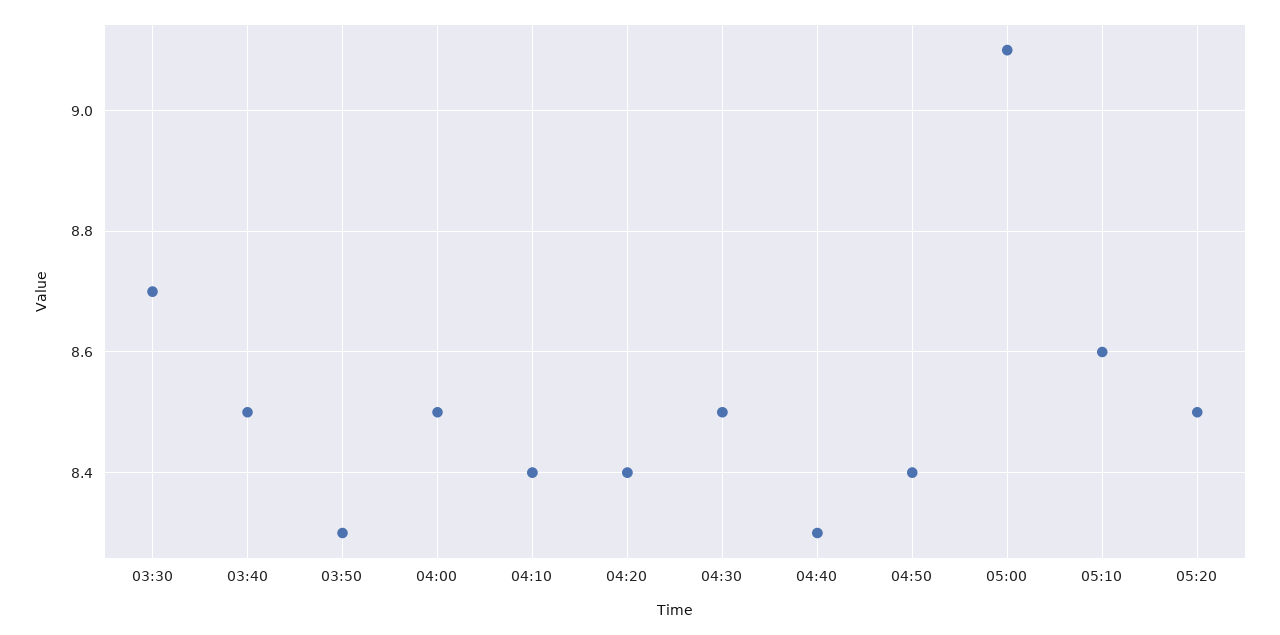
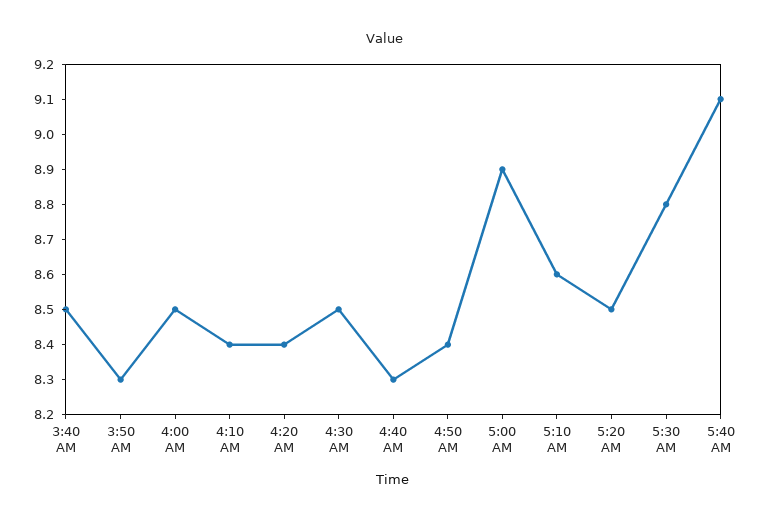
03:30: 8.7 -> none
05:00: 9.1 -> 8.9
5:30 AM: none -> 8.8
5:40 AM: none -> 9.1

